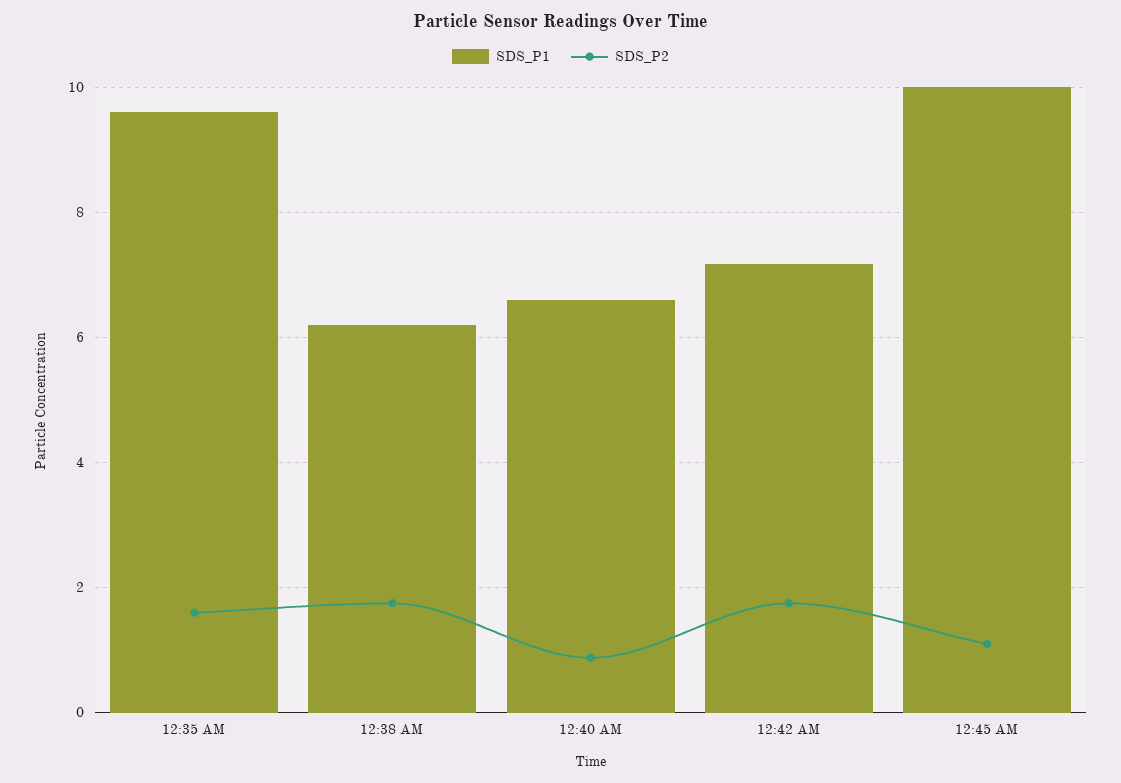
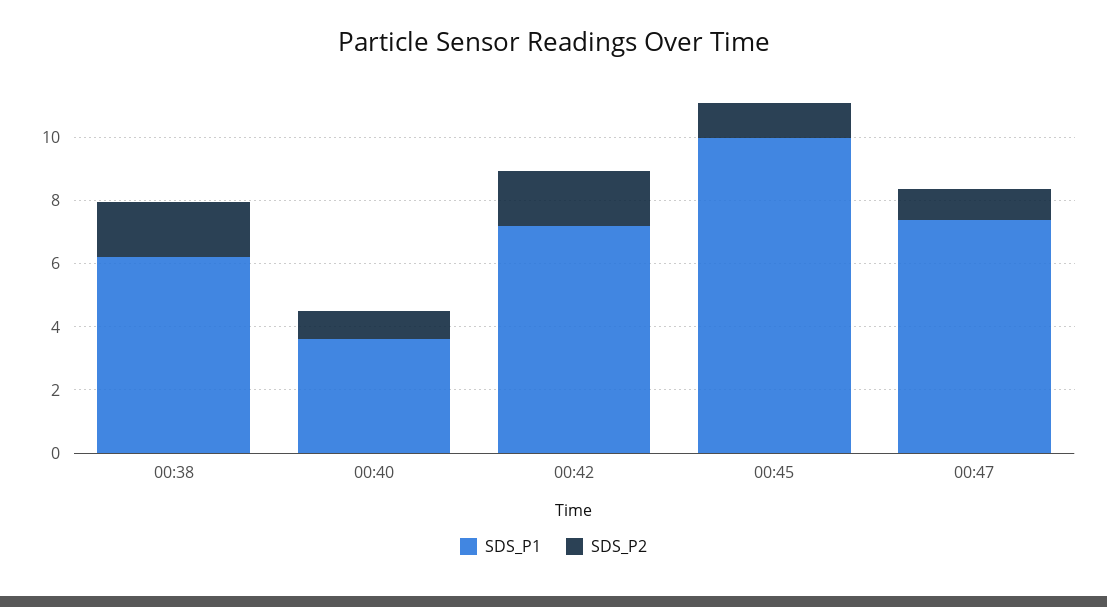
SDS_P1, 12:35 AM: 9.6 -> none
SDS_P2, 12:35 AM: 1.6 -> none
SDS_P1, 12:40 AM: 6.6 -> 3.5
SDS_P1, 00:47: none -> 7.5
SDS_P2, 00:47: none -> 1

